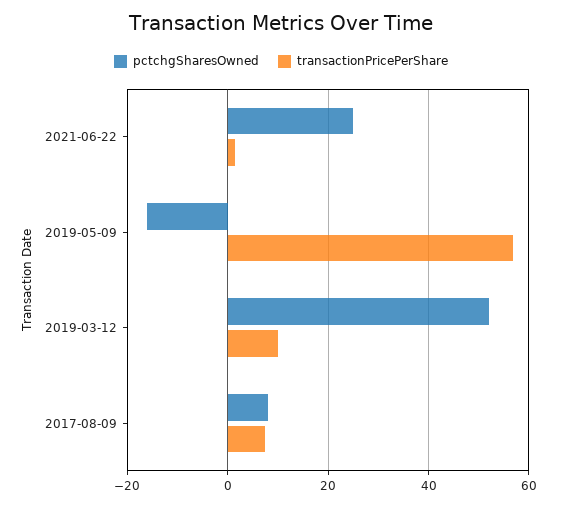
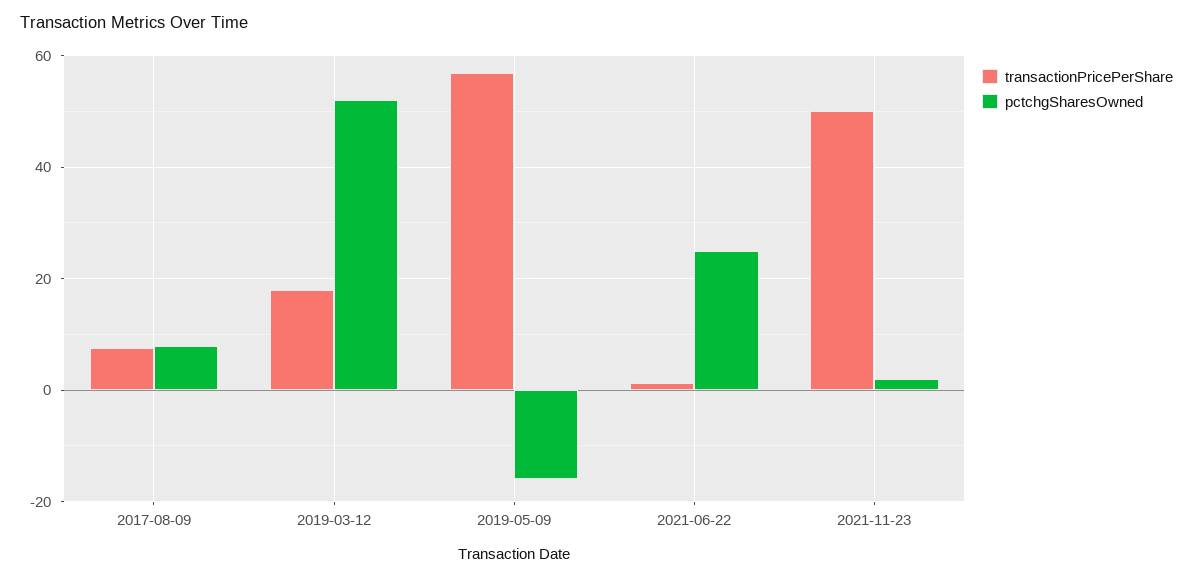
transactionPricePerShare, 2019-03-12: 10 -> 18
transactionPricePerShare, 2021-11-23: none -> 50
pctchgSharesOwned, 2021-11-23: none -> 2

